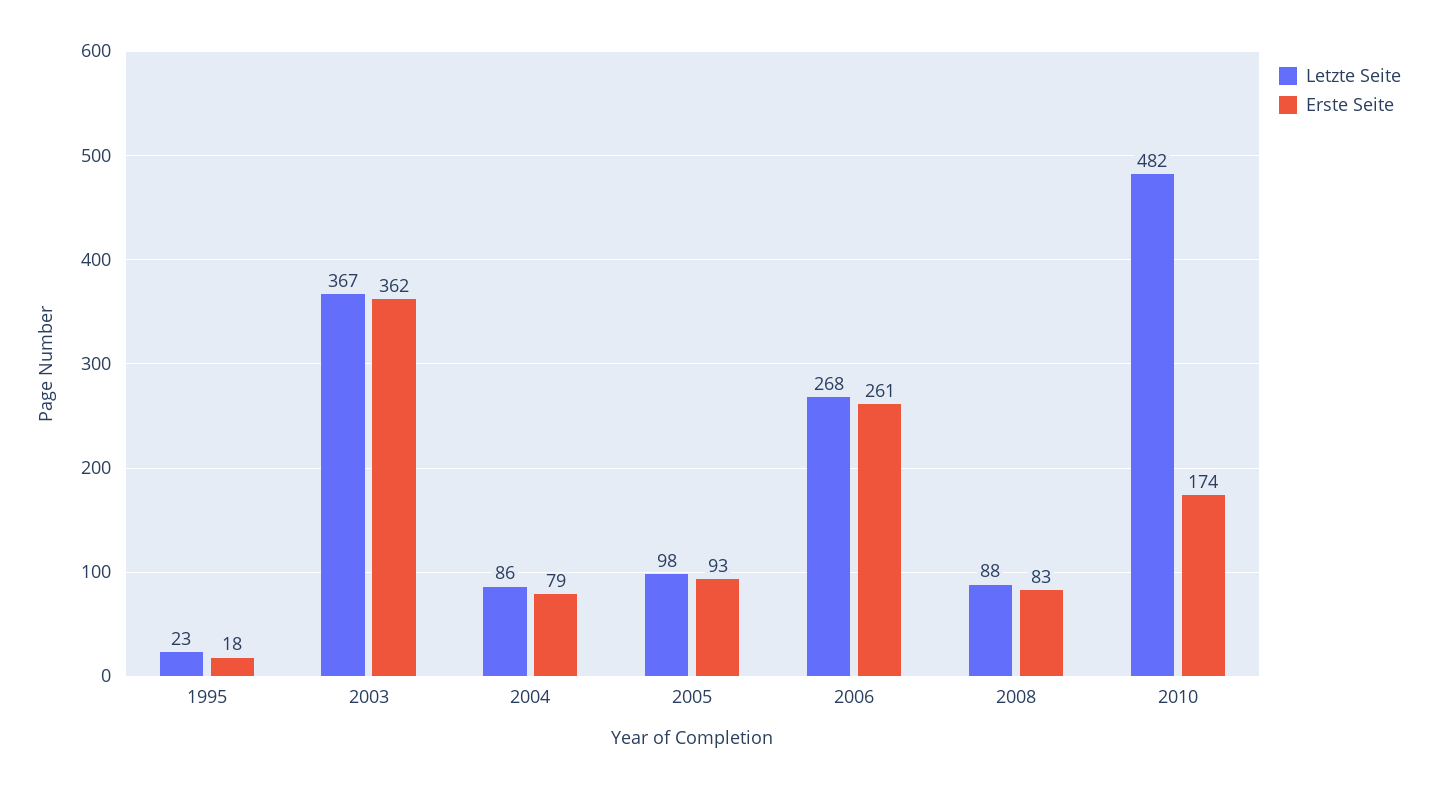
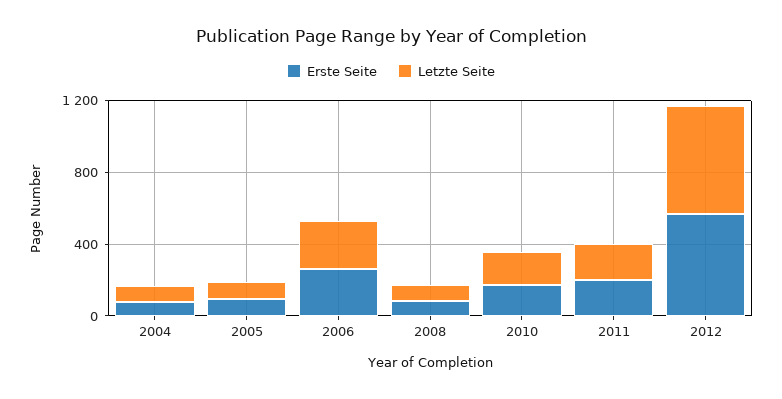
Letzte Seite, 1995: 23 -> none
Erste Seite, 1995: 18 -> none
Letzte Seite, 2003: 367 -> none
Erste Seite, 2003: 362 -> none
Letzte Seite, 2010: 482 -> 200
Erste Seite, 2011: none -> 200
Letzte Seite, 2011: none -> 200
Erste Seite, 2012: none -> 600
Letzte Seite, 2012: none -> 600

